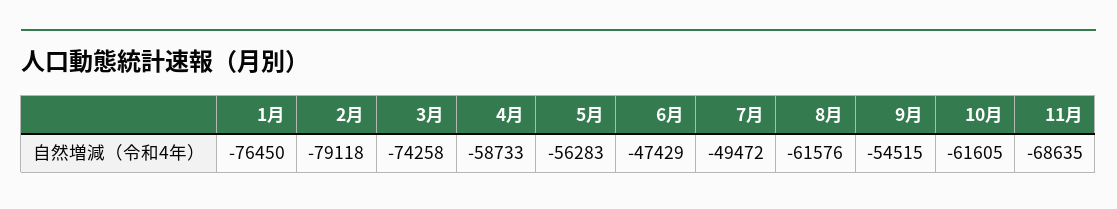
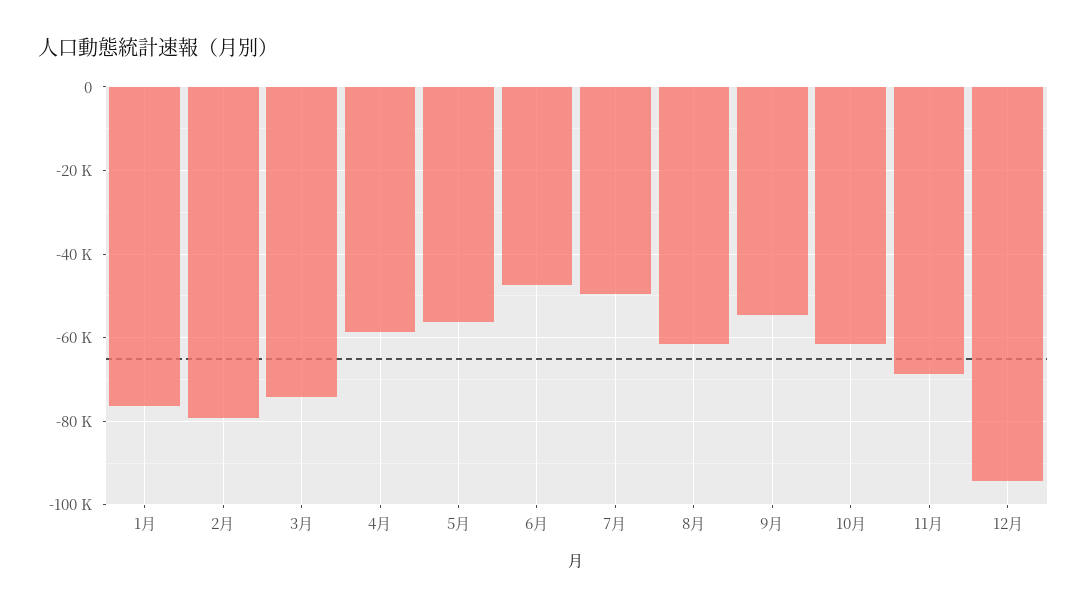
12月: none -> -94000

